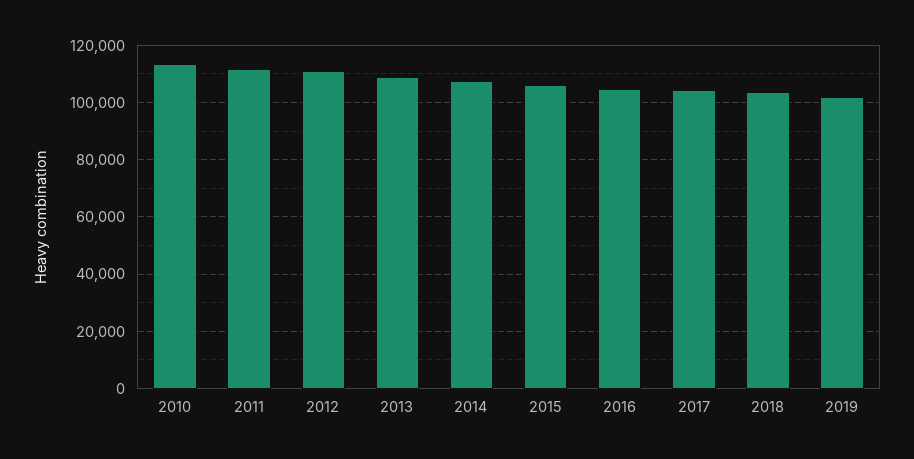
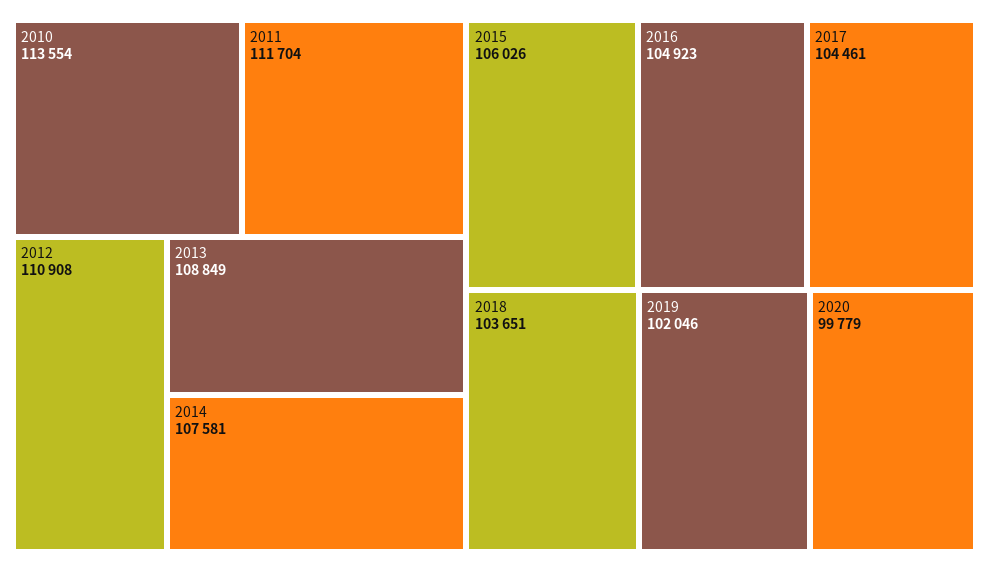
2020: none -> 99779

